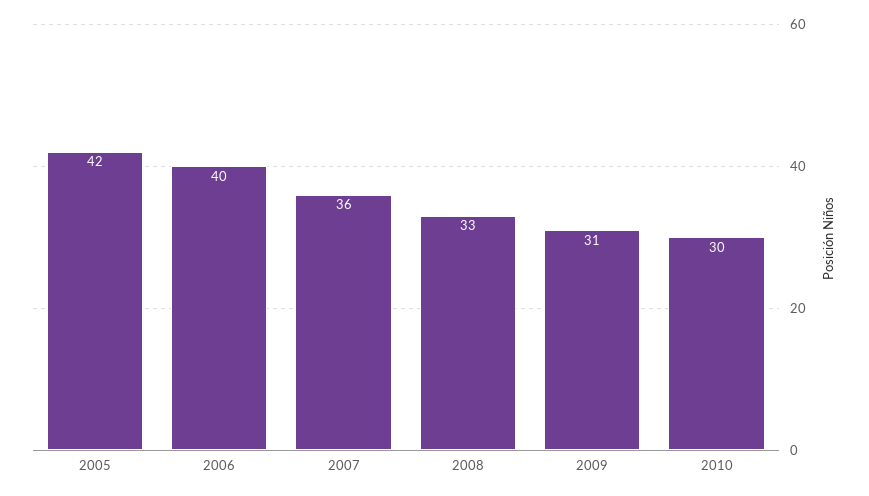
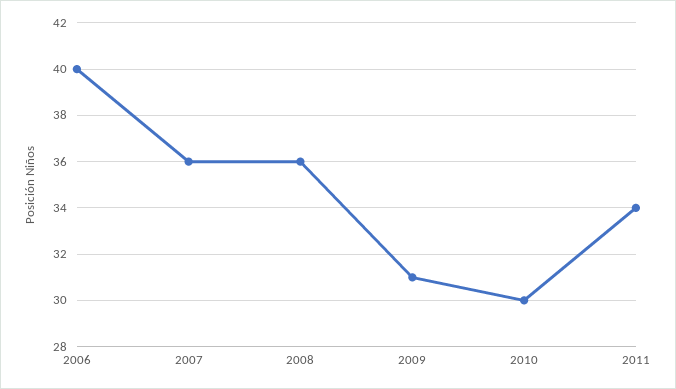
2005: 42 -> none
2008: 33 -> 36
2011: none -> 34

